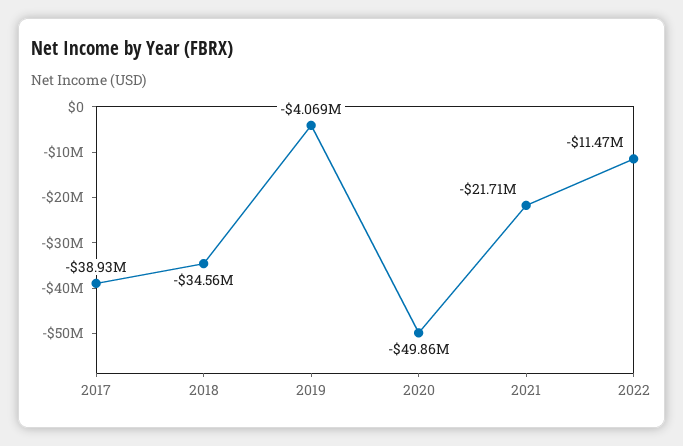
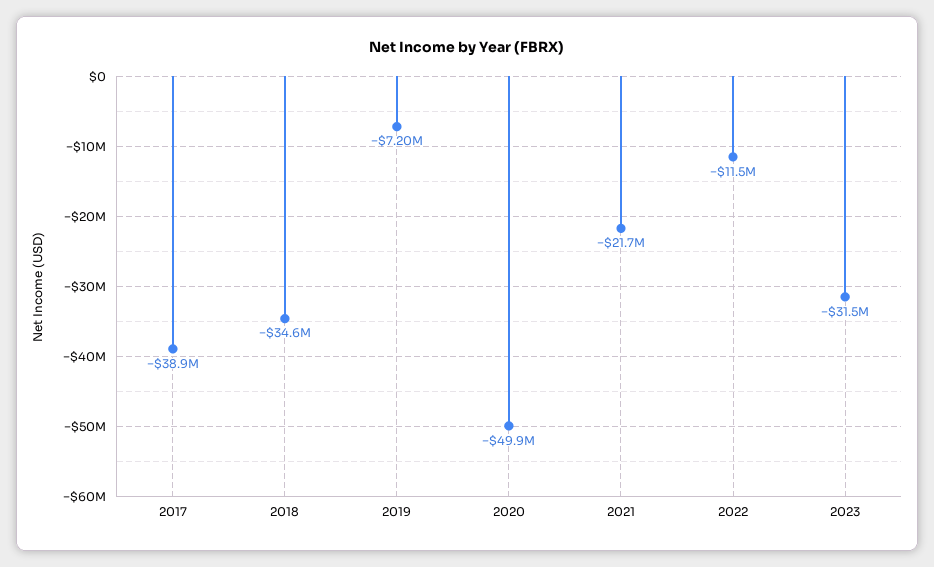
2019: -4069000 -> -7200000
2023: none -> -31500000

